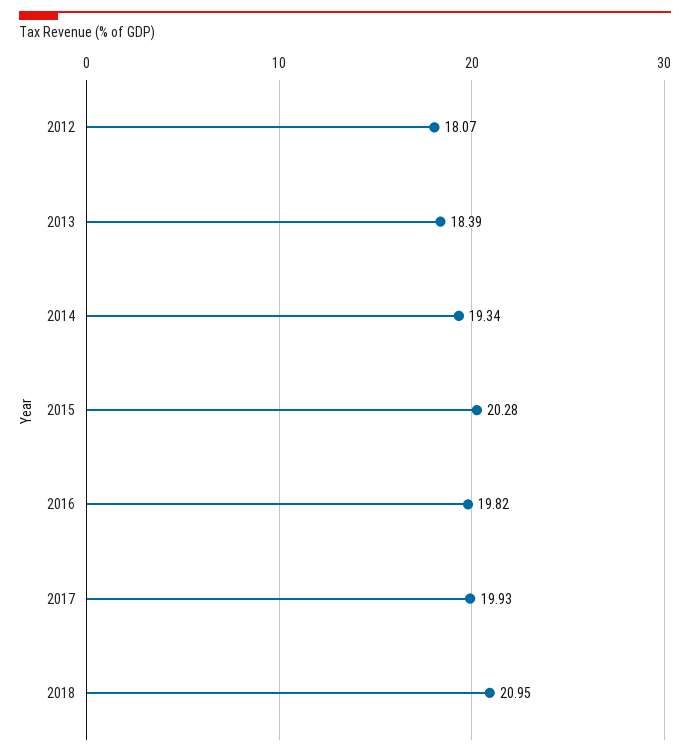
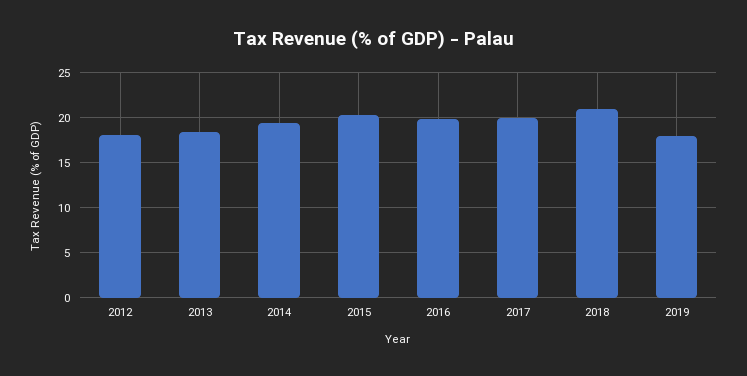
2019: none -> 18

